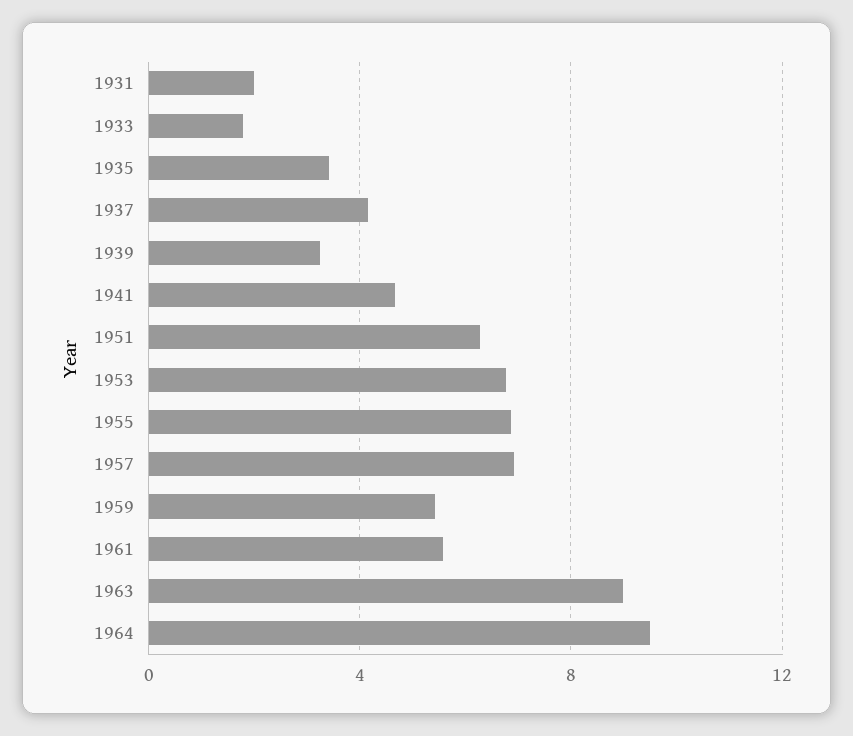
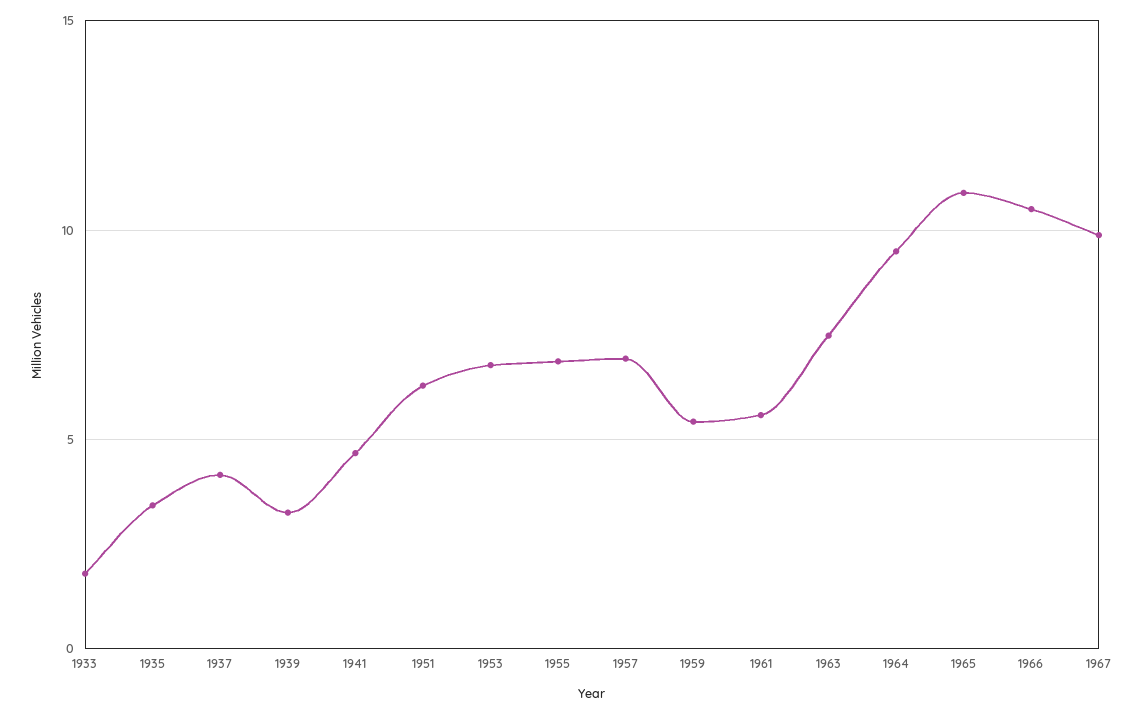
1931: 2 -> none
1963: 9 -> 7.5
1965: none -> 11
1966: none -> 10.5
1967: none -> 10

